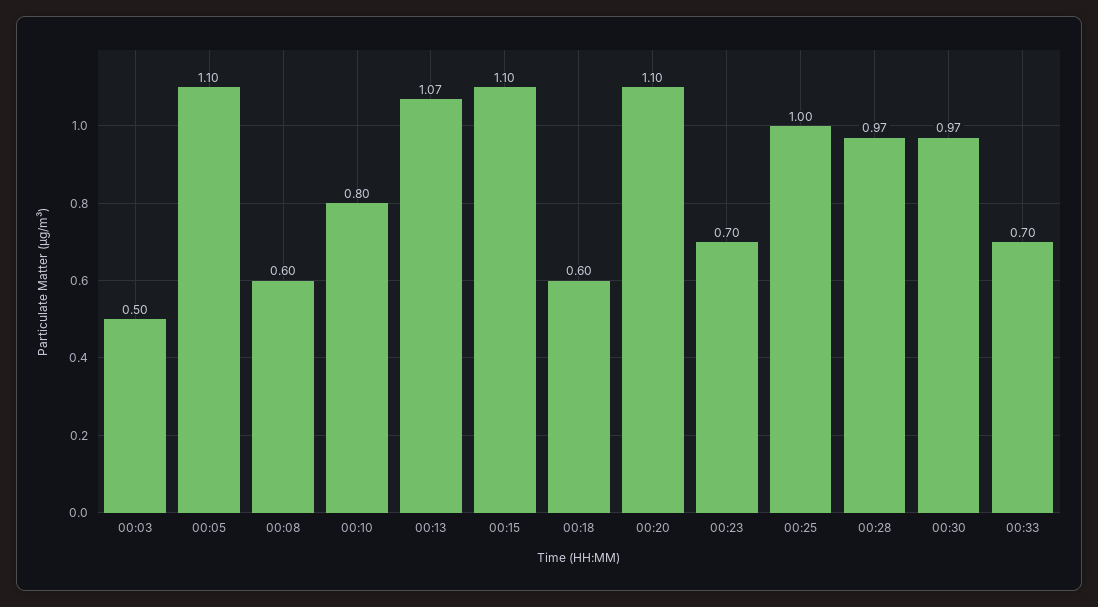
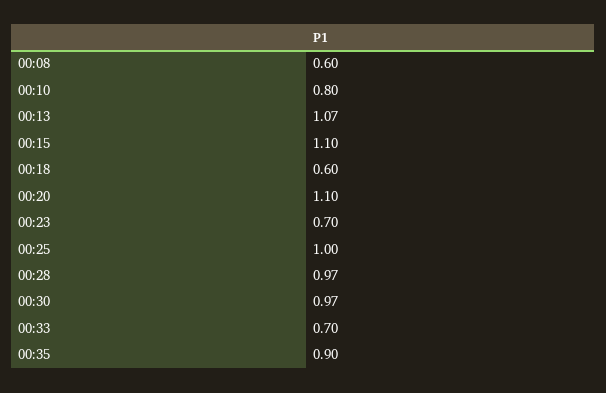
00:03: 0.5 -> none
00:05: 1.1 -> none
00:35: none -> 0.9

